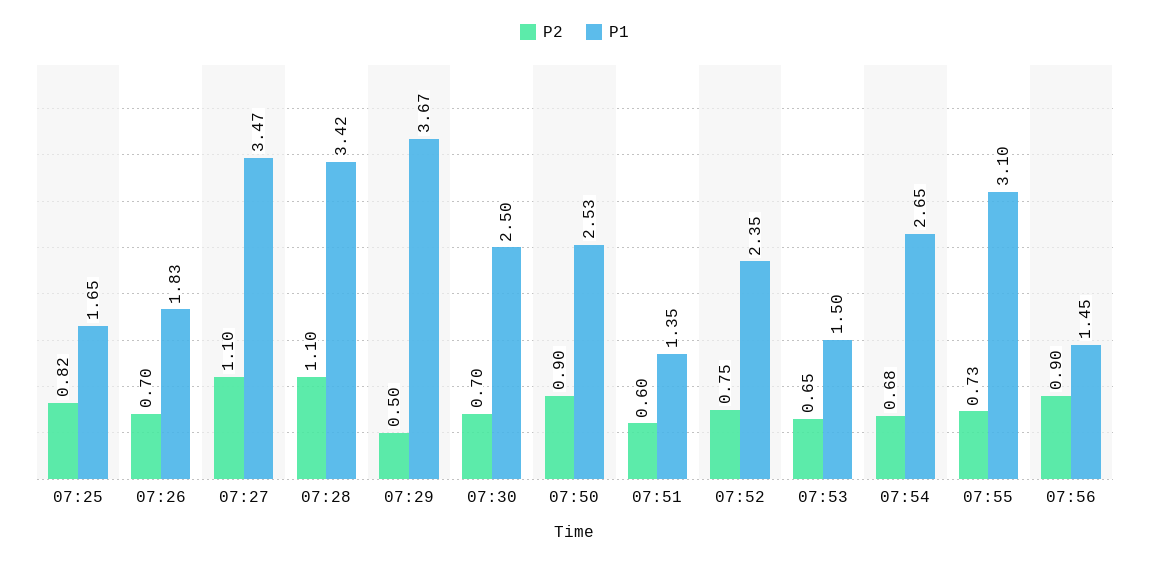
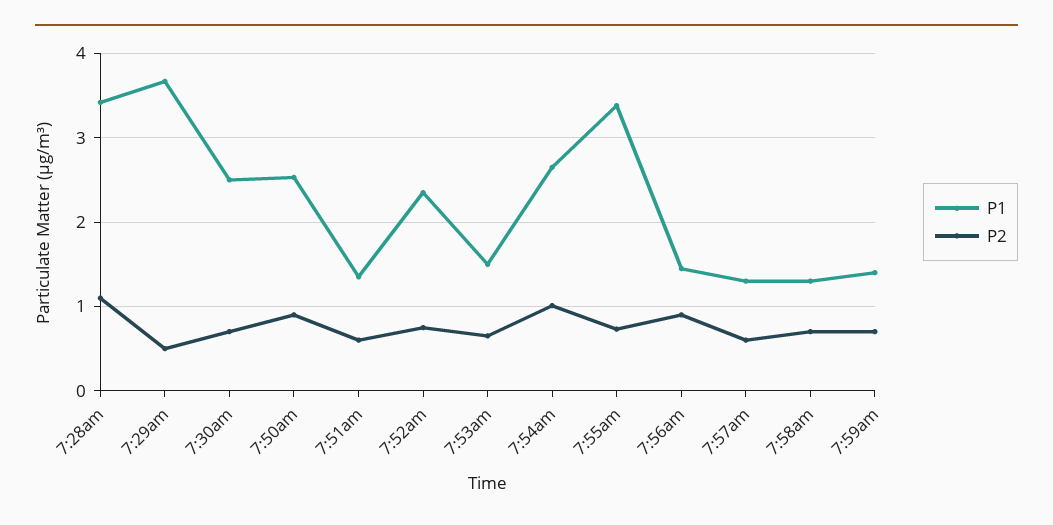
P2, 07:25: 0.82 -> none
P1, 07:25: 1.65 -> none
P2, 07:26: 0.7 -> none
P1, 07:26: 1.83 -> none
P2, 07:27: 1.1 -> none
P1, 07:27: 3.47 -> none
P2, 07:54: 0.68 -> 1
P1, 07:55: 3.1 -> 3.4
P1, 7:57am: none -> 1.3
P2, 7:57am: none -> 0.6
P1, 7:58am: none -> 1.3
P2, 7:58am: none -> 0.7
P1, 7:59am: none -> 1.4
P2, 7:59am: none -> 0.7

